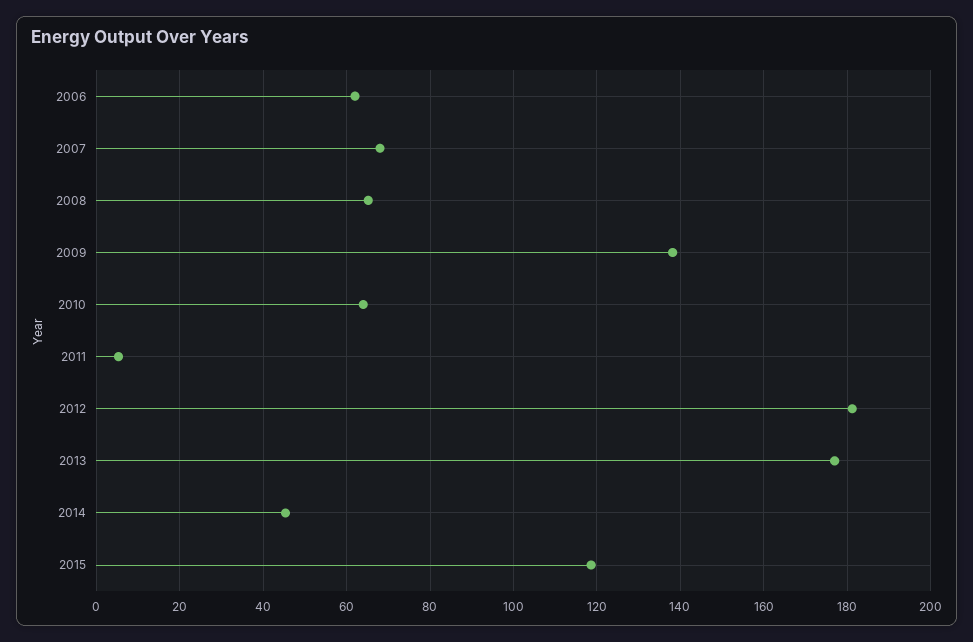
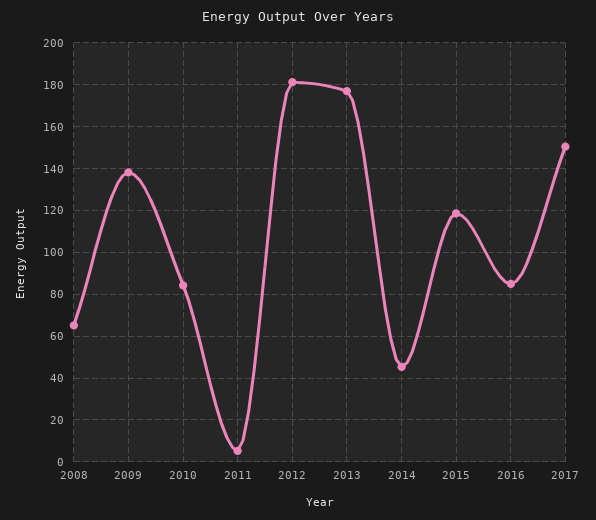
2006: 62 -> none
2007: 68 -> none
2010: 64 -> 85
2016: none -> 85
2017: none -> 150

